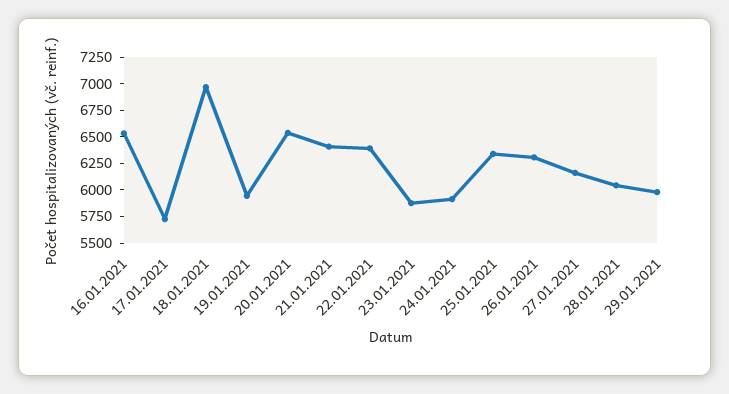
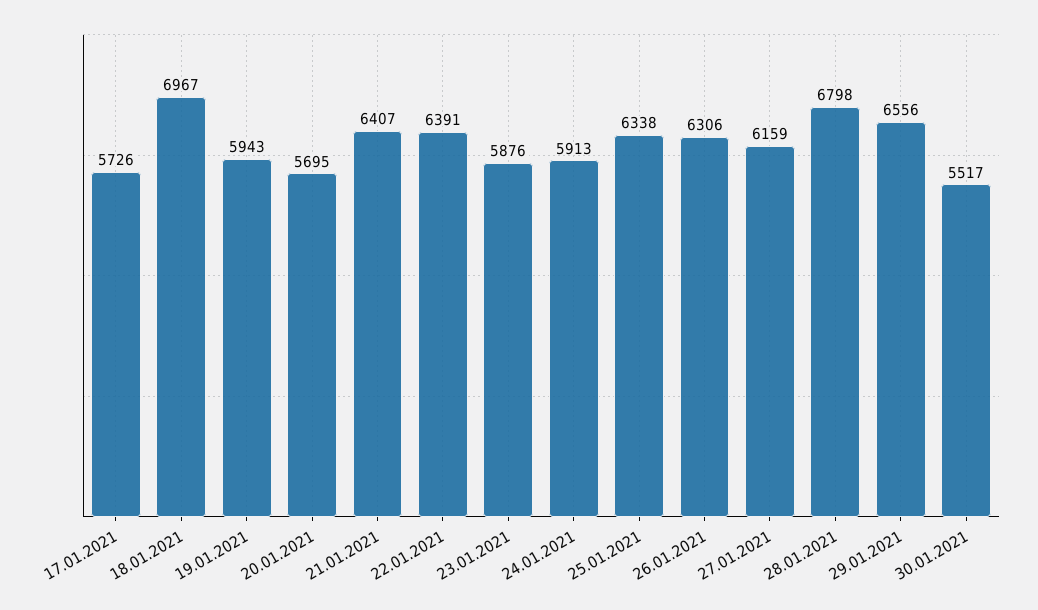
16.01.2021: 6500 -> none
20.01.2021: 6500 -> 5695
28.01.2021: 6000 -> 6798
29.01.2021: 6000 -> 6556
30.01.2021: none -> 5517

